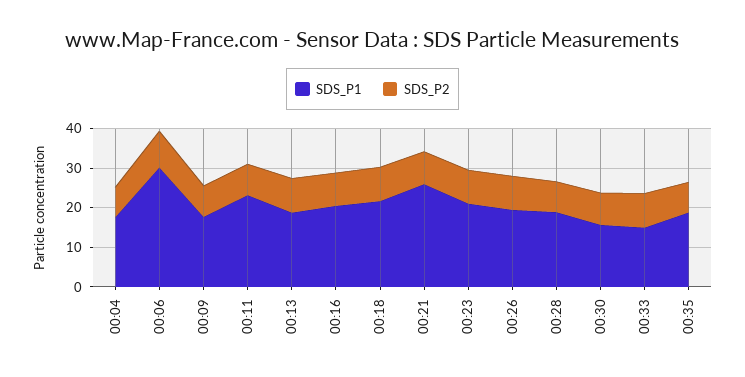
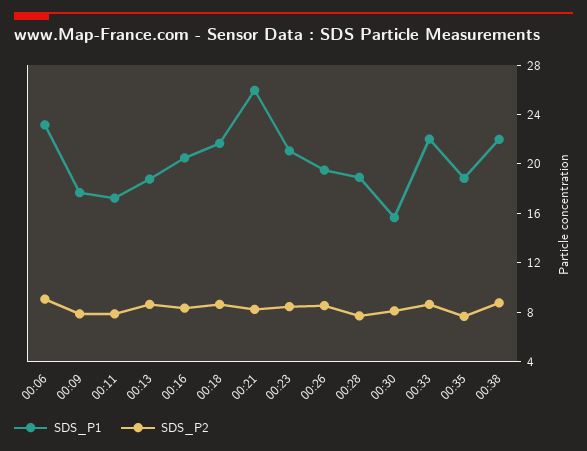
SDS_P1, 00:04: 17.5 -> none
SDS_P2, 00:04: 7.5 -> none
SDS_P1, 00:06: 30 -> 23
SDS_P1, 00:11: 22.5 -> 17
SDS_P1, 00:33: 15 -> 22
SDS_P1, 00:38: none -> 22
SDS_P2, 00:38: none -> 9

